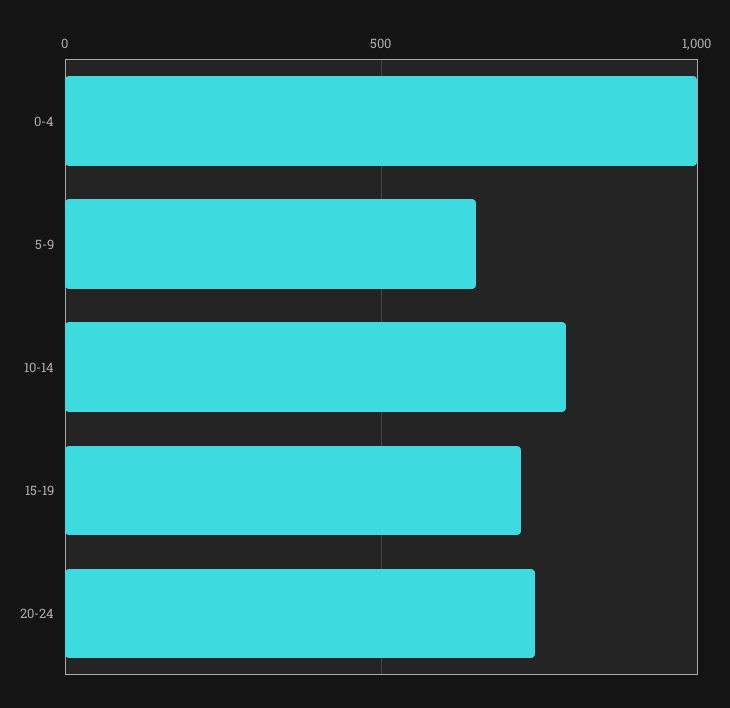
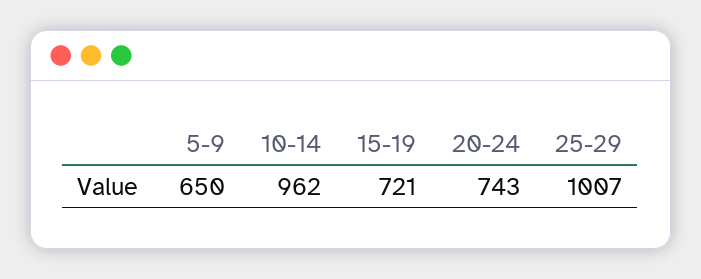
0-4: 1000 -> none
10-14: 800 -> 962
25-29: none -> 1007

